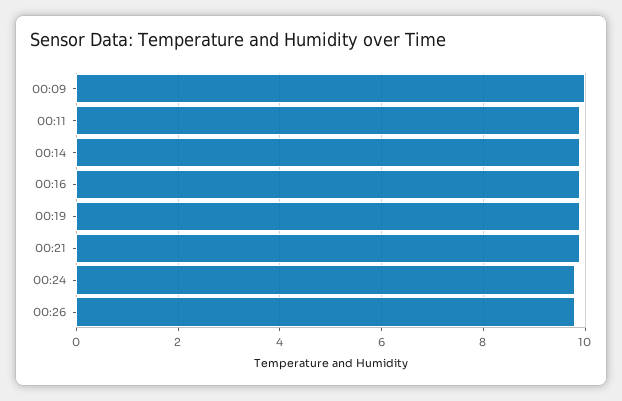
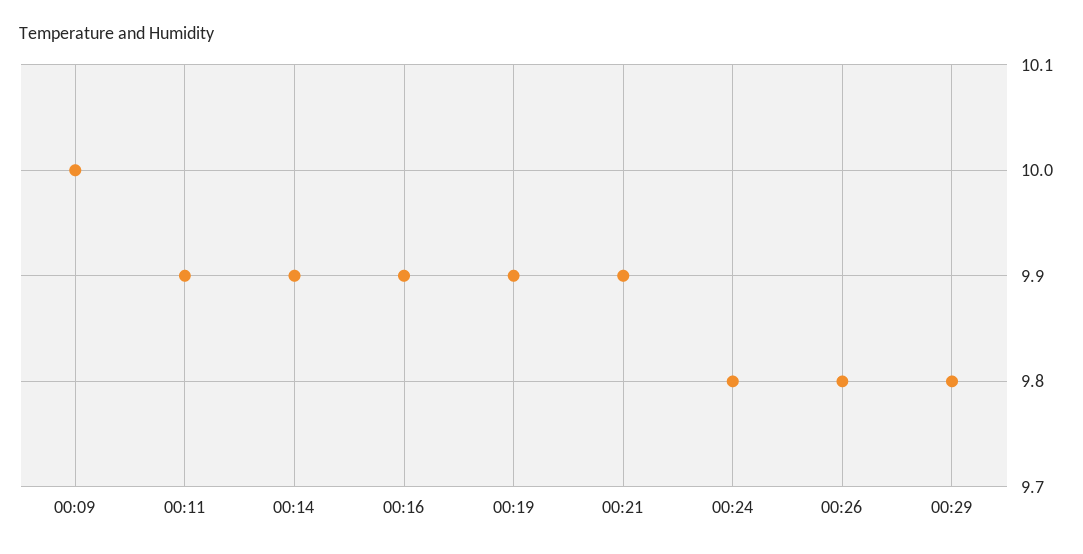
00:29: none -> 9.8

